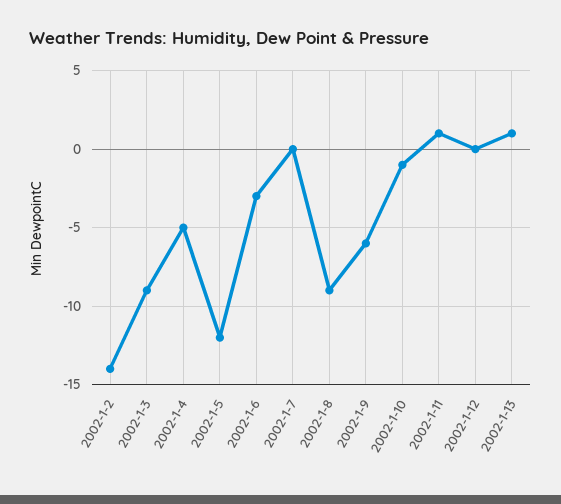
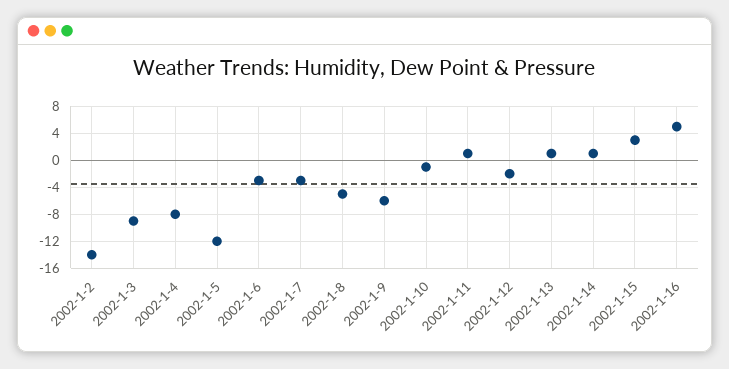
2002-1-4: -5 -> -8
2002-1-7: 0 -> -3
2002-1-8: -9 -> -5
2002-1-12: 0 -> -2
2002-1-14: none -> 1
2002-1-15: none -> 3
2002-1-16: none -> 5

